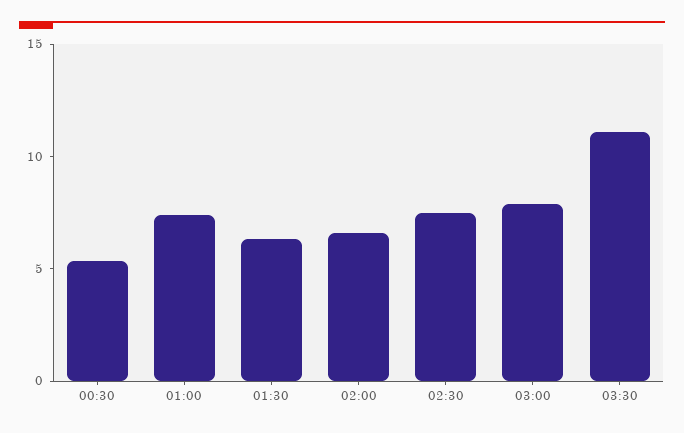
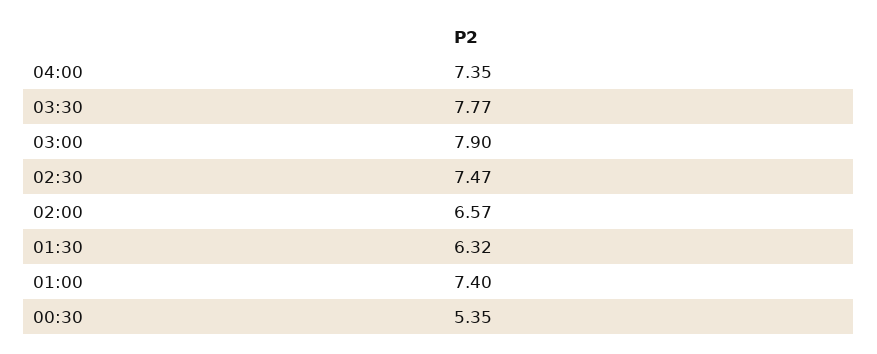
03:30: 11 -> 7.77
04:00: none -> 7.35

